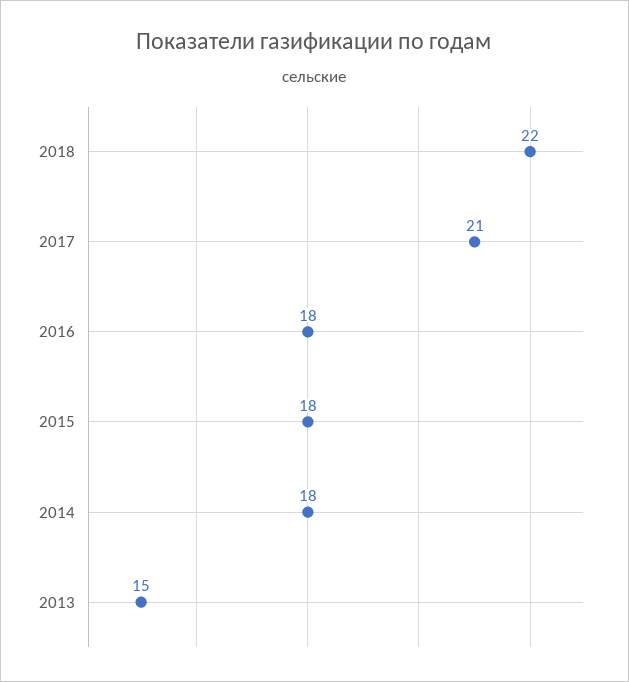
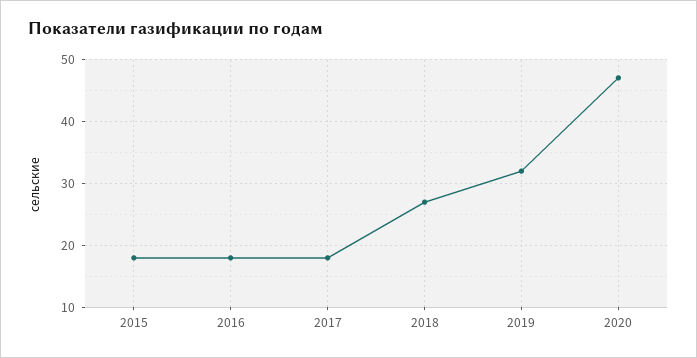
2018: 22 -> 27
2017: 21 -> 18
2014: 18 -> none
2013: 15 -> none
2019: none -> 32
2020: none -> 47

